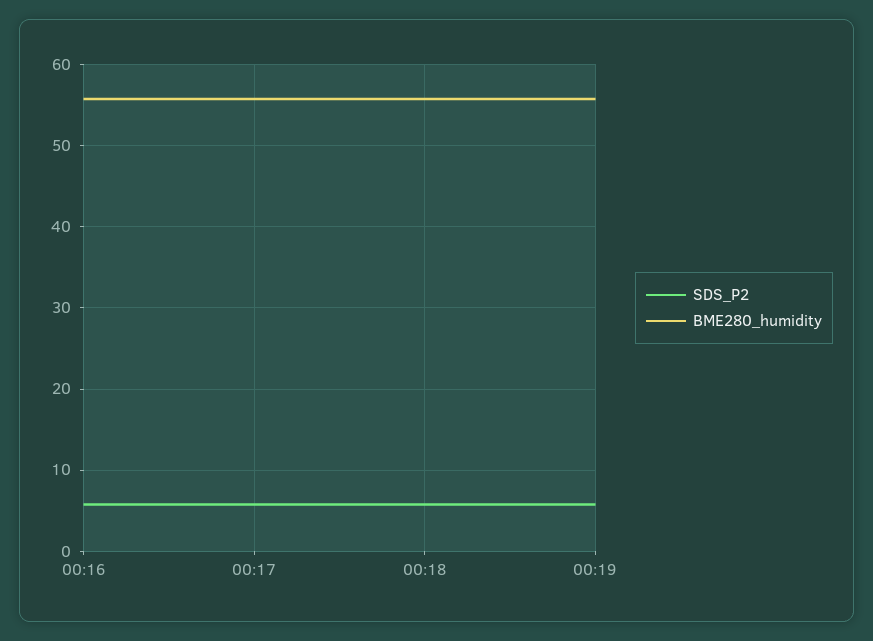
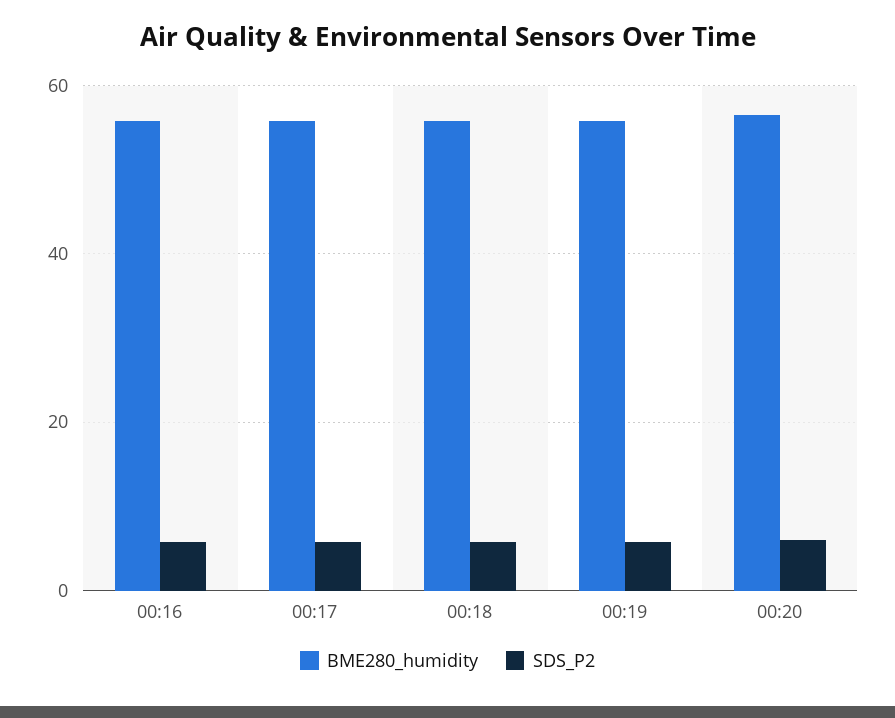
BME280_humidity, 00:20: none -> 56
SDS_P2, 00:20: none -> 6

